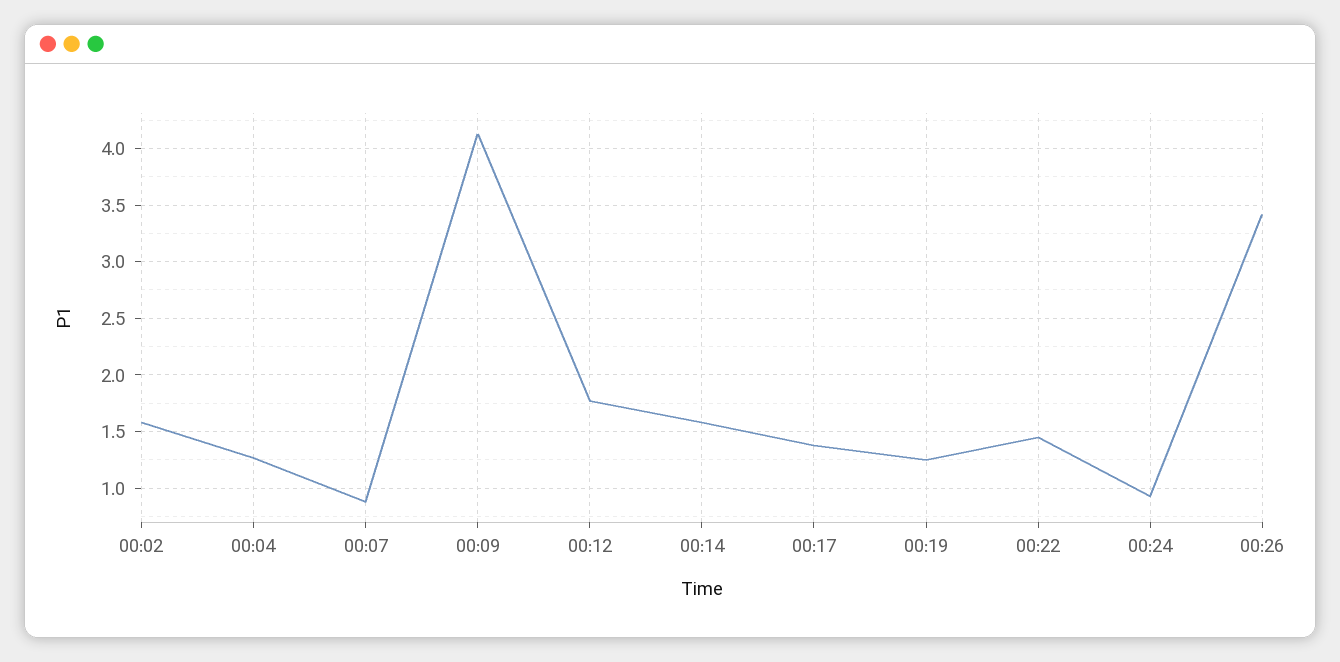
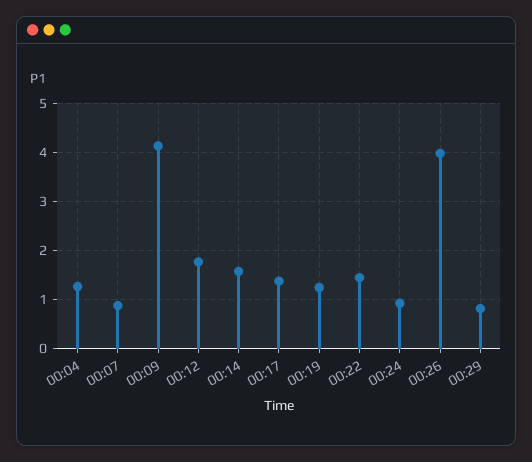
00:02: 1.6 -> none
00:26: 3.4 -> 4
00:29: none -> 0.8

